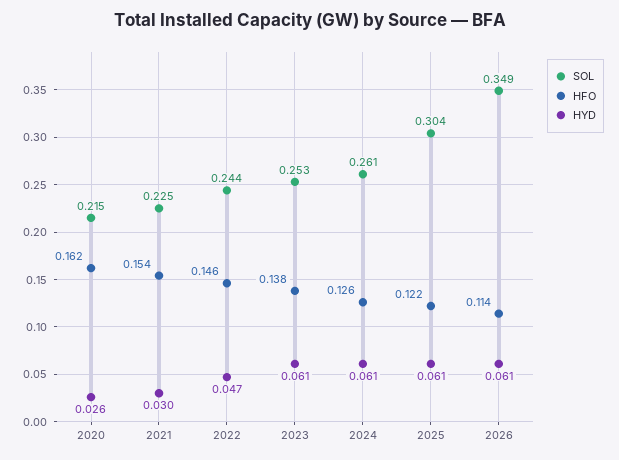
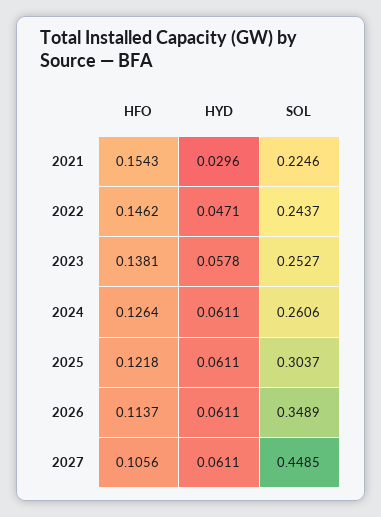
SOL, 2020: 0.215 -> none
HFO, 2020: 0.162 -> none
HYD, 2020: 0.026 -> none
HYD, 2023: 0.061 -> 0.0578
HFO, 2027: none -> 0.1056
HYD, 2027: none -> 0.0611
SOL, 2027: none -> 0.4485

